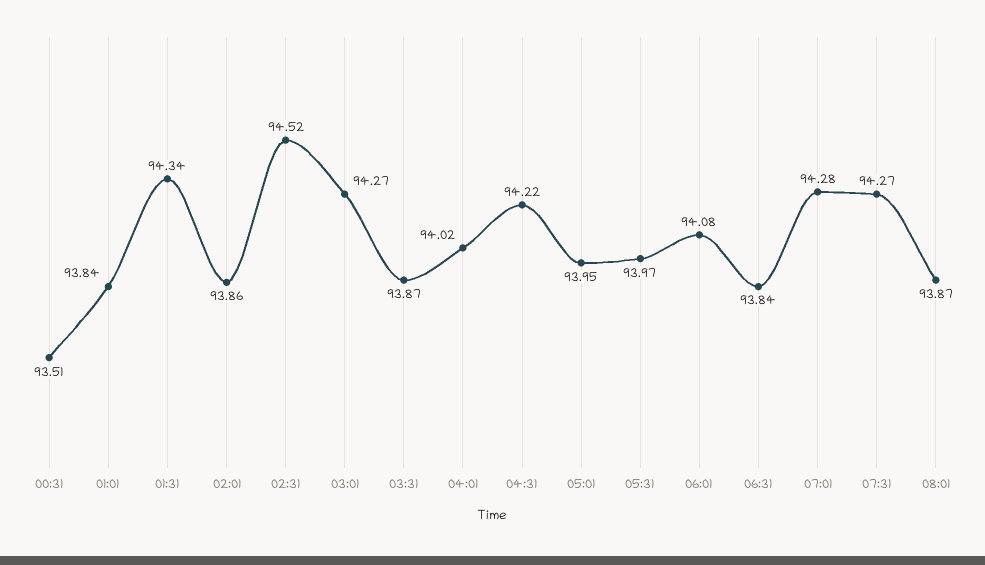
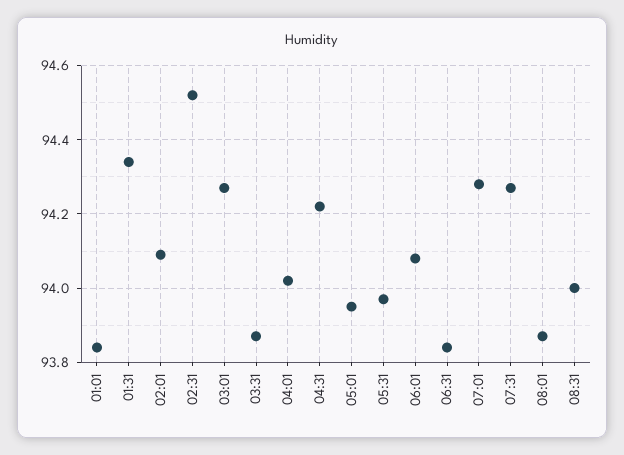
00:31: 93.51 -> none
02:01: 93.86 -> 94.1
08:31: none -> 94

